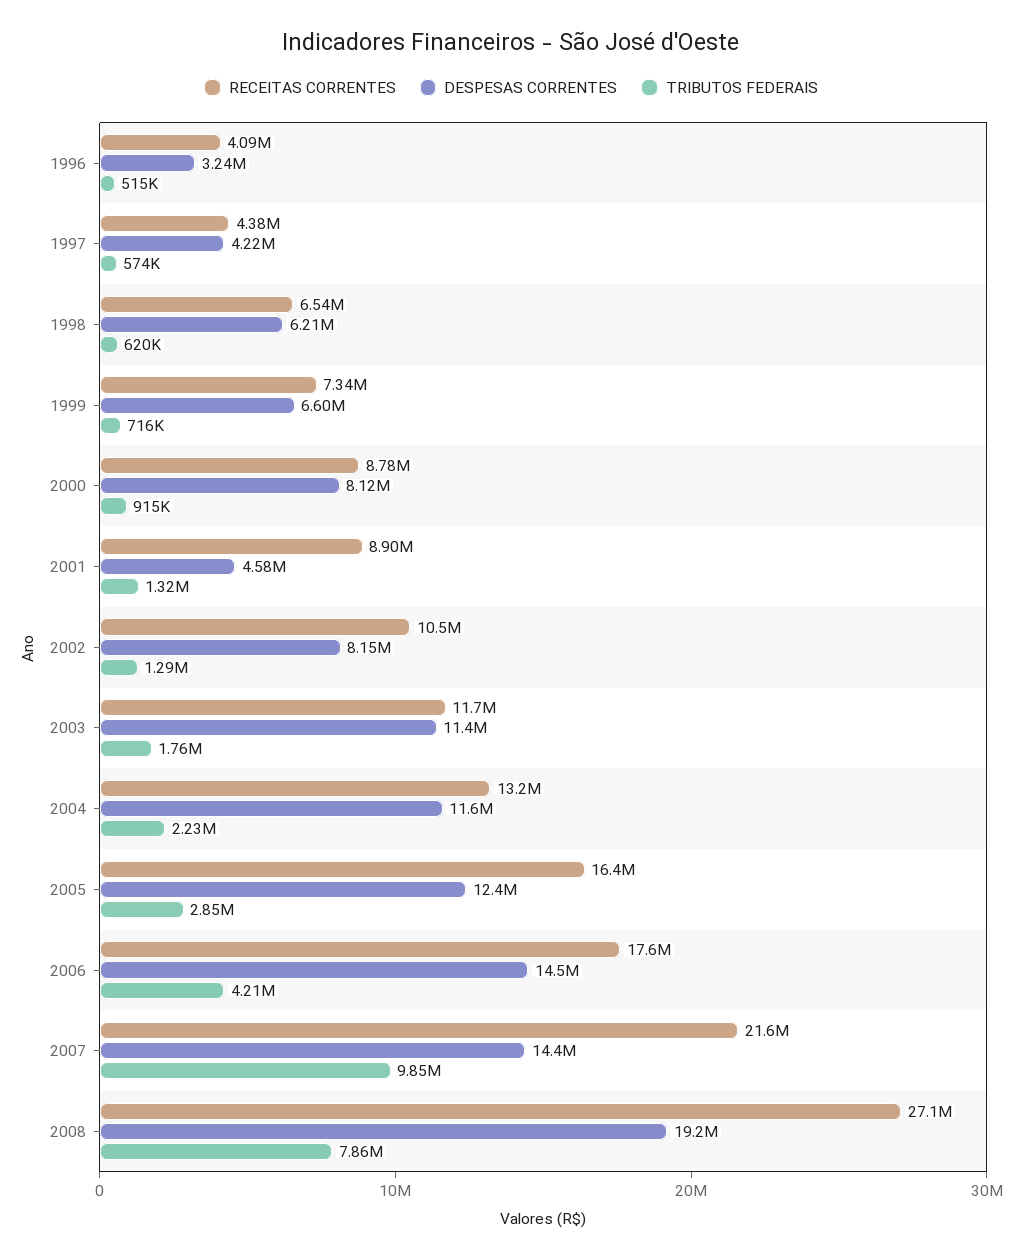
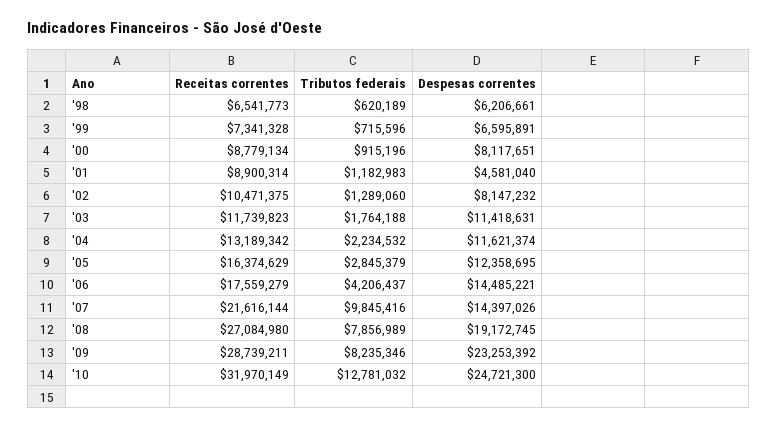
RECEITAS CORRENTES, 1996: 4090000 -> none
DESPESAS CORRENTES, 1996: 3240000 -> none
TRIBUTOS FEDERAIS, 1996: 515000 -> none
RECEITAS CORRENTES, 1997: 4380000 -> none
DESPESAS CORRENTES, 1997: 4220000 -> none
TRIBUTOS FEDERAIS, 1997: 574000 -> none
TRIBUTOS FEDERAIS, 2001: 1320000 -> 1182983
RECEITAS CORRENTES, '09: none -> 28739211
TRIBUTOS FEDERAIS, '09: none -> 8235346
DESPESAS CORRENTES, '09: none -> 23253392
RECEITAS CORRENTES, '10: none -> 31970149
TRIBUTOS FEDERAIS, '10: none -> 12781032
DESPESAS CORRENTES, '10: none -> 24721300

